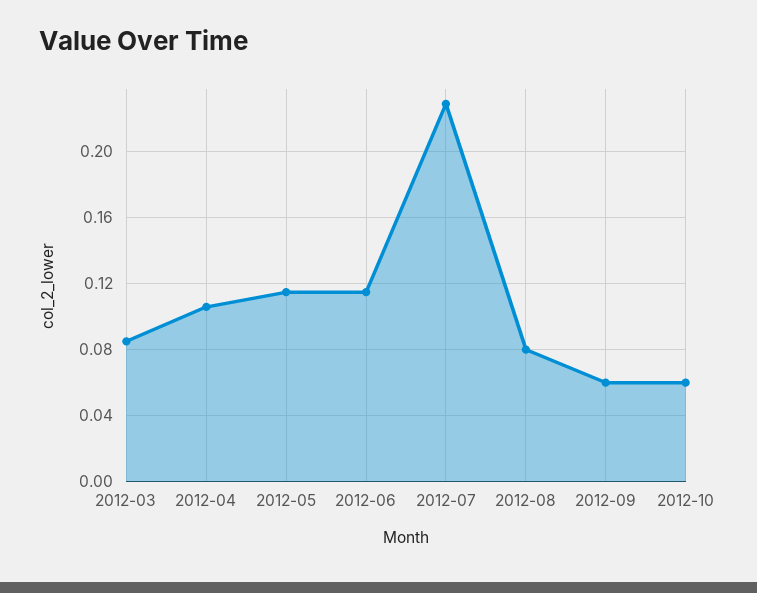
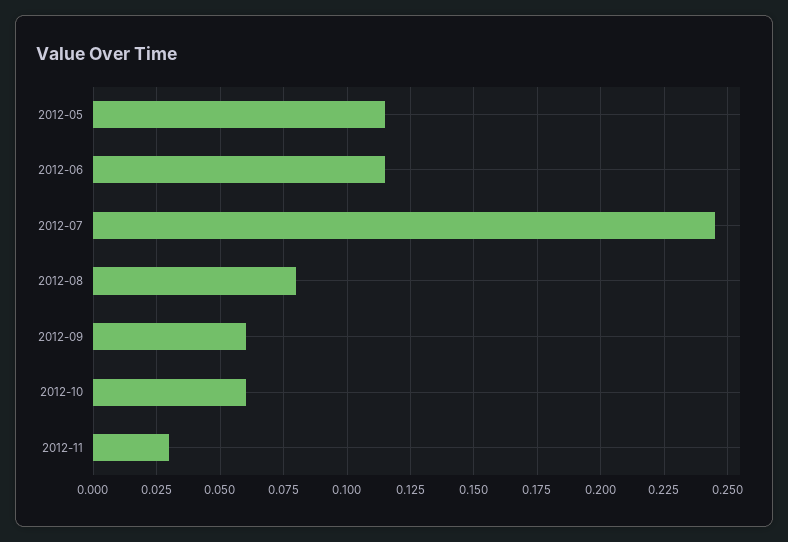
2012-03: 0.085 -> none
2012-04: 0.105 -> none
2012-07: 0.23 -> 0.245
2012-11: none -> 0.03

